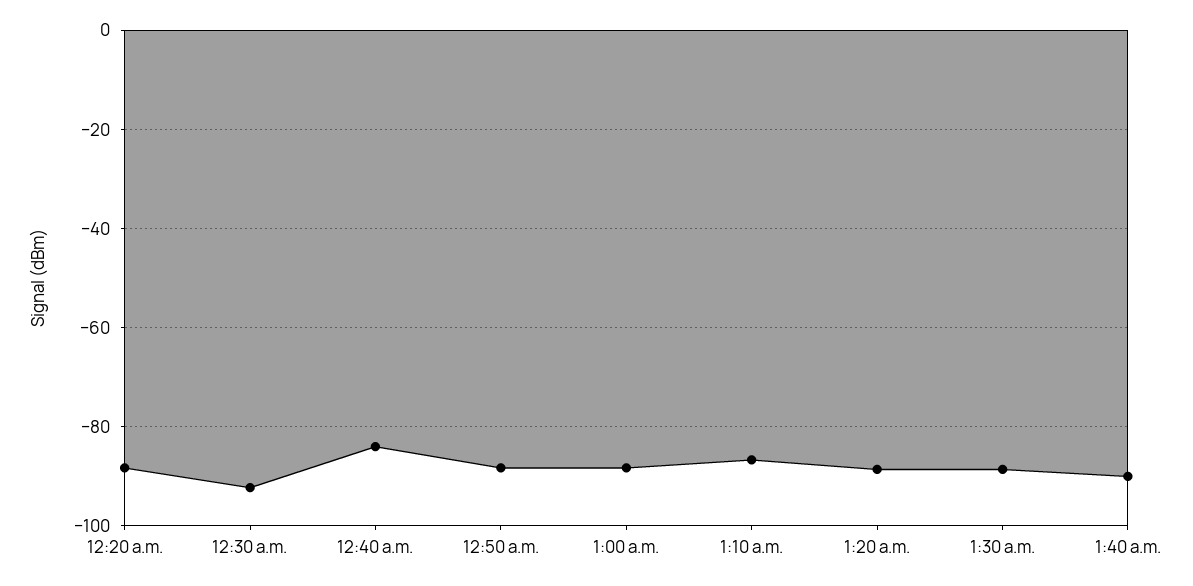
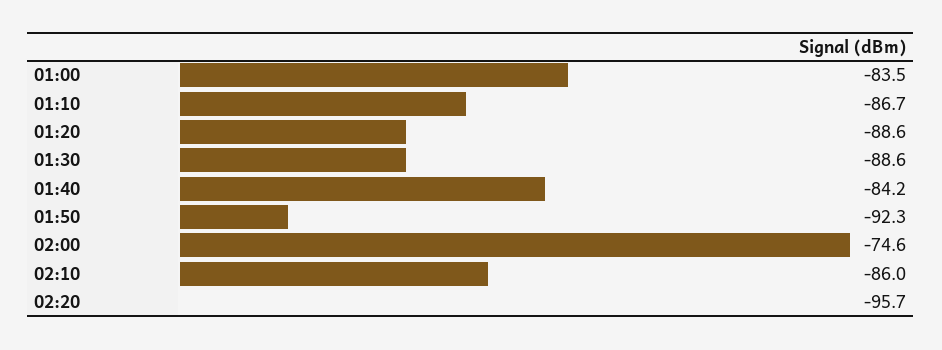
12:20 a.m.: -88 -> none
12:30 a.m.: -92 -> none
12:40 a.m.: -84 -> none
12:50 a.m.: -88 -> none
1:00 a.m.: -88 -> -83.5
1:40 a.m.: -90 -> -84.2
01:50: none -> -92.3
02:00: none -> -74.6
02:10: none -> -86
02:20: none -> -95.7

